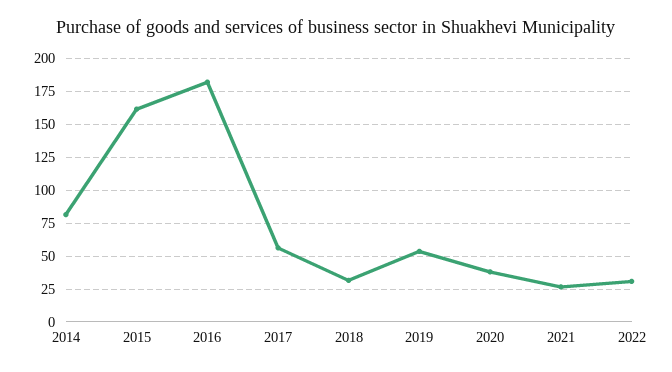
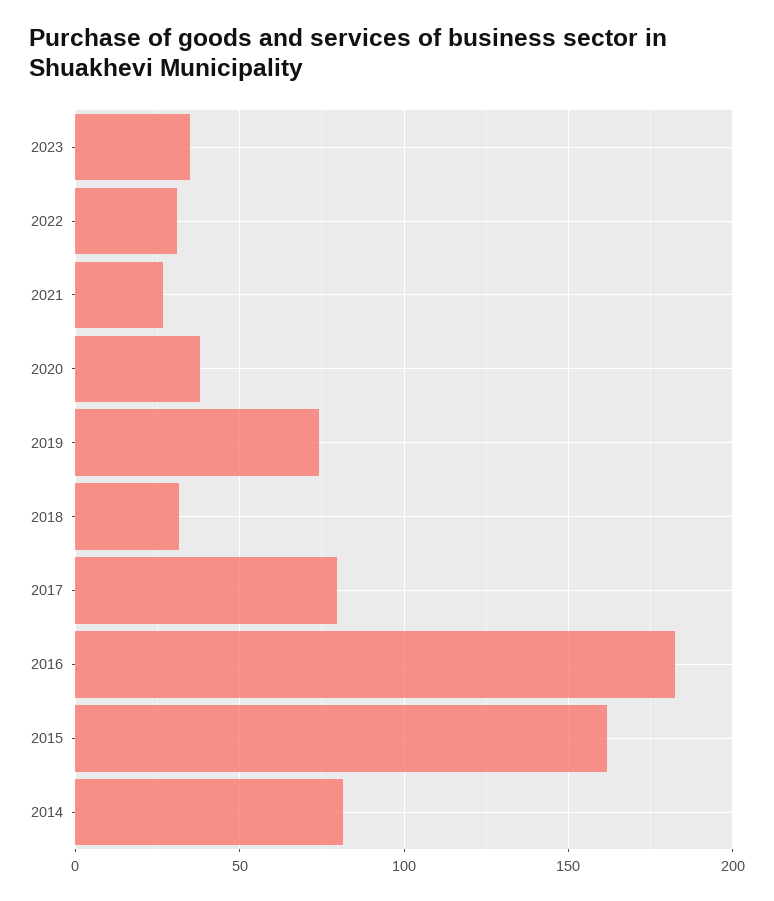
2017: 55 -> 80
2019: 55 -> 75
2023: none -> 35

